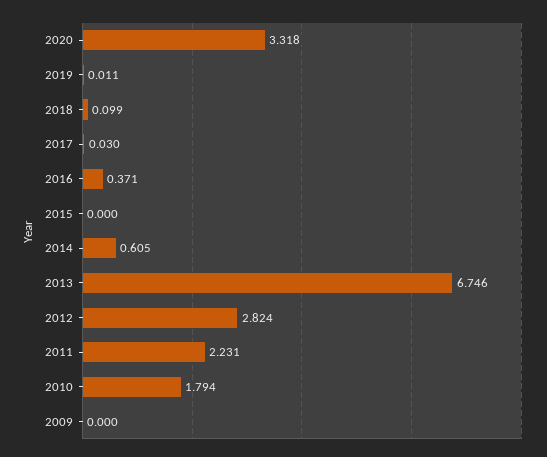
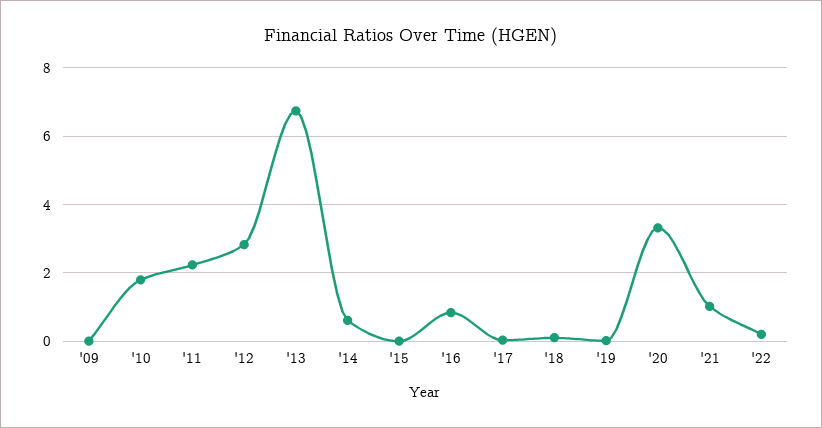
2016: 0.371 -> 0.8
'21: none -> 1
'22: none -> 0.2

